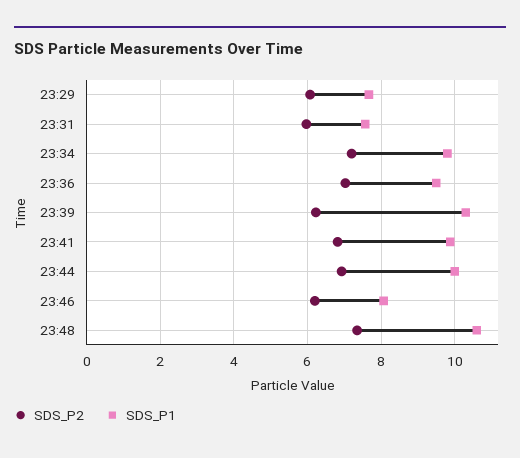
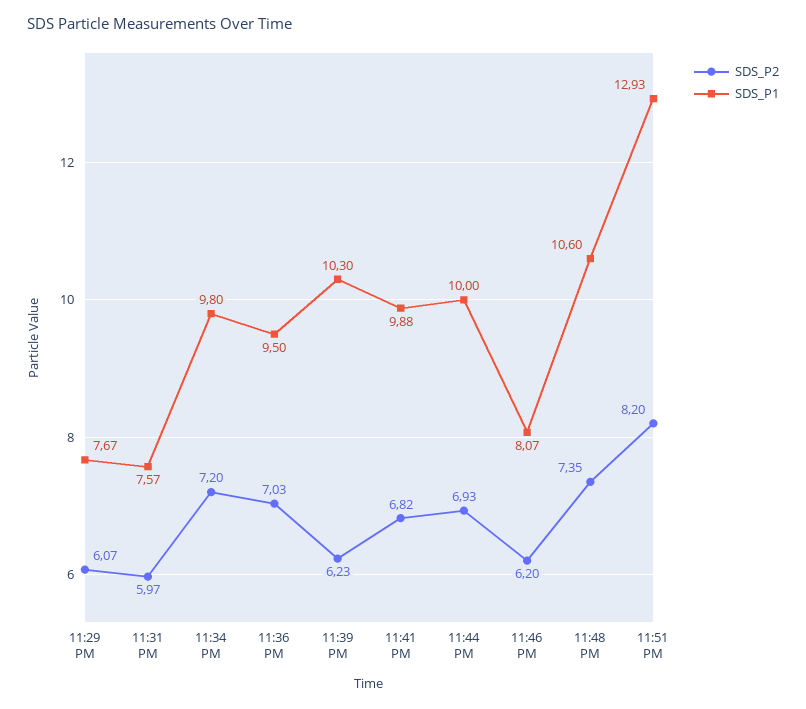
SDS_P2, 11:51 PM: none -> 8.2
SDS_P1, 11:51 PM: none -> 12.93

